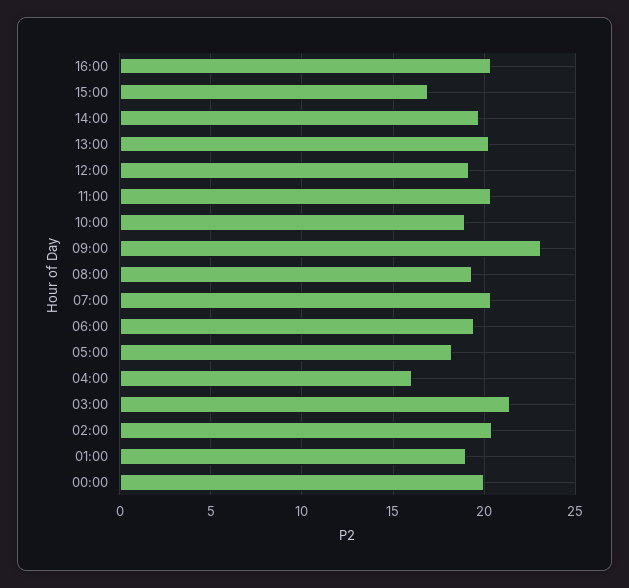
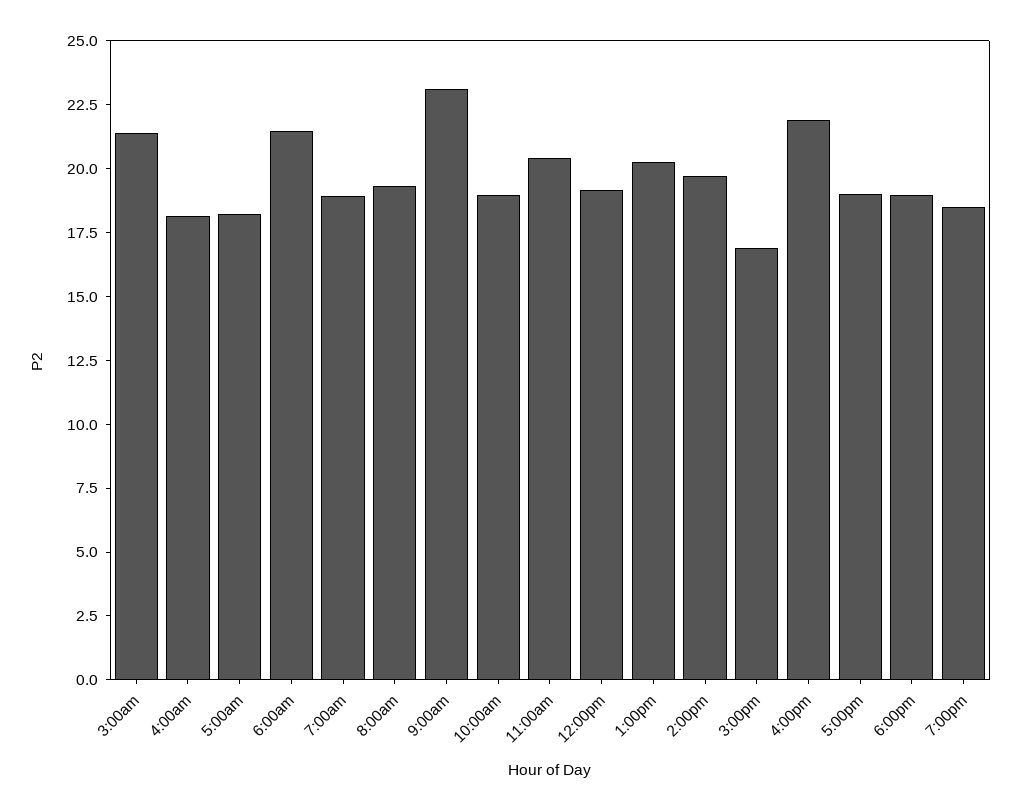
16:00: 20.5 -> 22
07:00: 20.5 -> 19
06:00: 19.5 -> 21.5
04:00: 16 -> 18
02:00: 20.5 -> none
01:00: 19 -> none
00:00: 20 -> none
5:00pm: none -> 19
6:00pm: none -> 19
7:00pm: none -> 18.5

